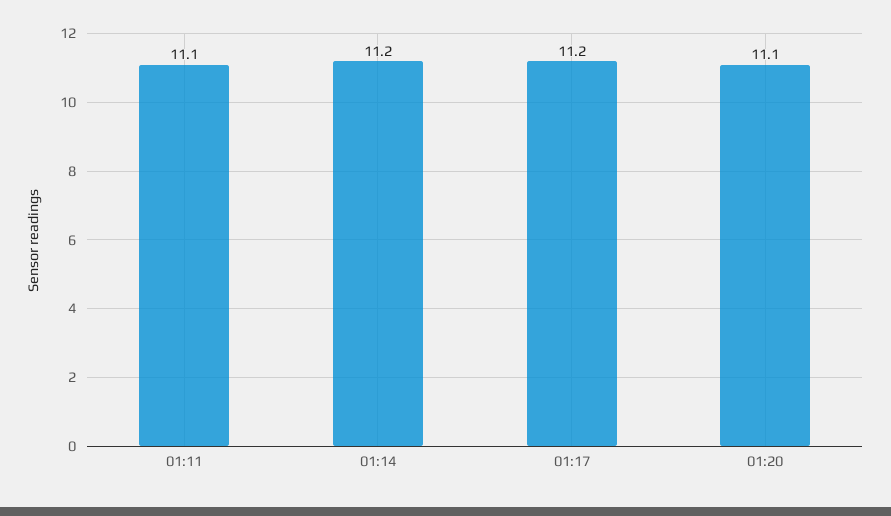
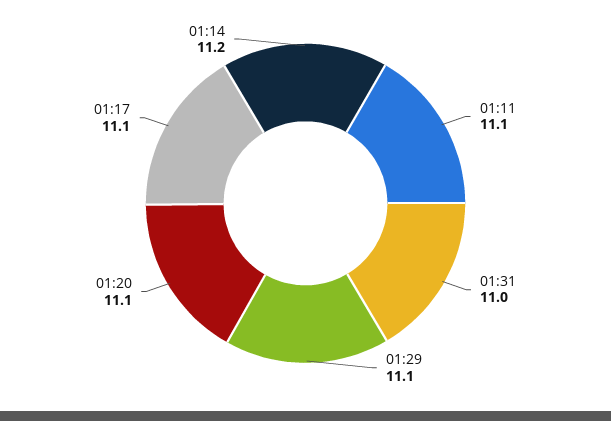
01:17: 11.2 -> 11.1
01:31: none -> 11
01:29: none -> 11.1

